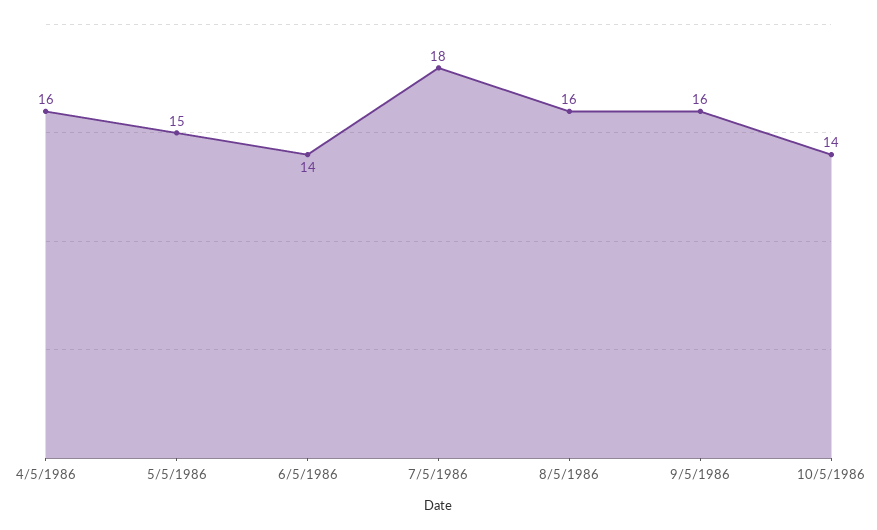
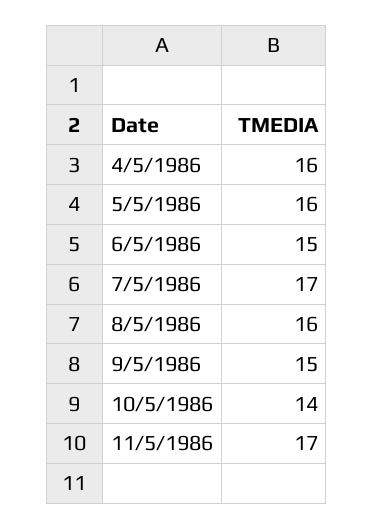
5/5/1986: 15 -> 16
6/5/1986: 14 -> 15
7/5/1986: 18 -> 17
9/5/1986: 16 -> 15
11/5/1986: none -> 17

